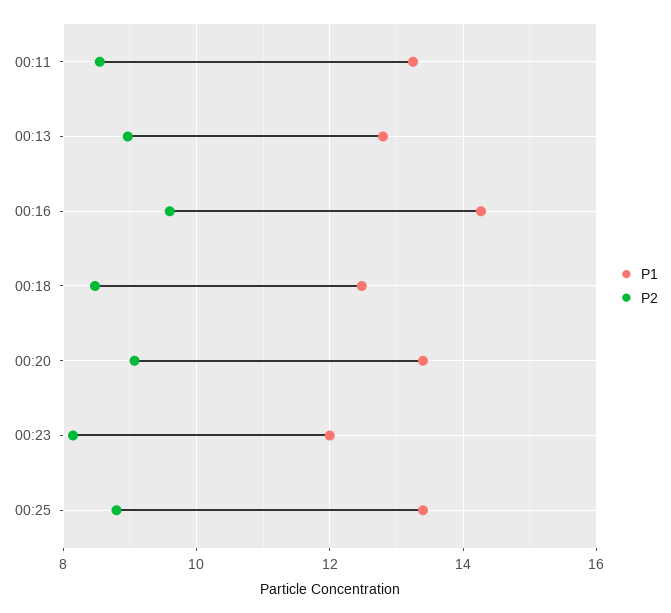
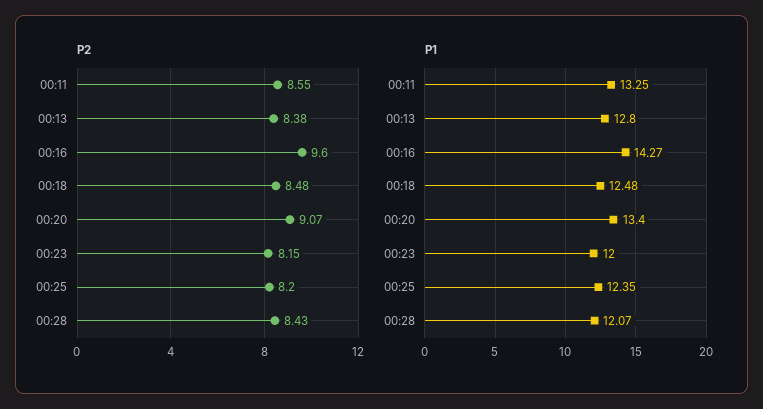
P2, 00:13: 9 -> 8.38
P1, 00:25: 13.4 -> 12.35
P2, 00:25: 8.8 -> 8.2
P2, 00:28: none -> 8.43
P1, 00:28: none -> 12.07

